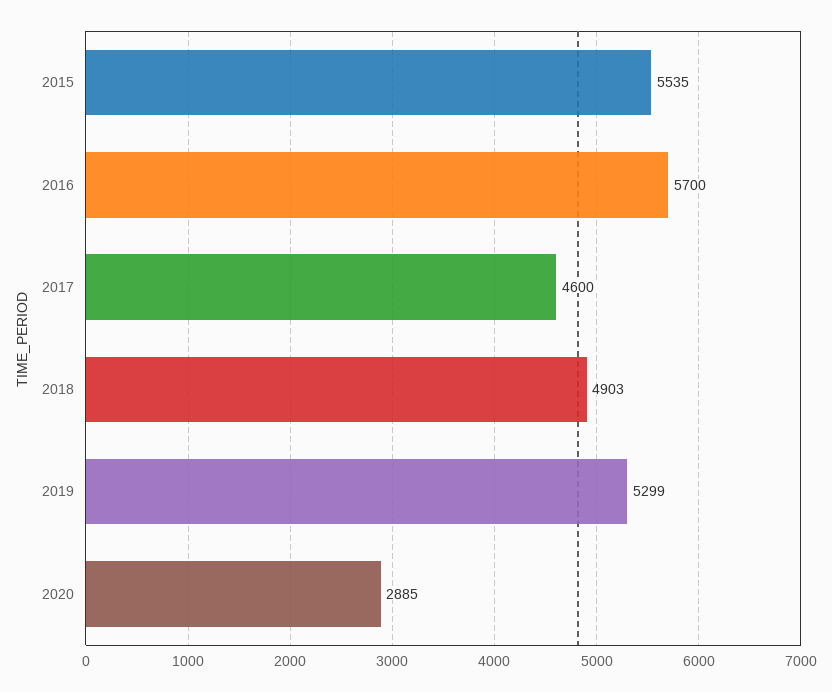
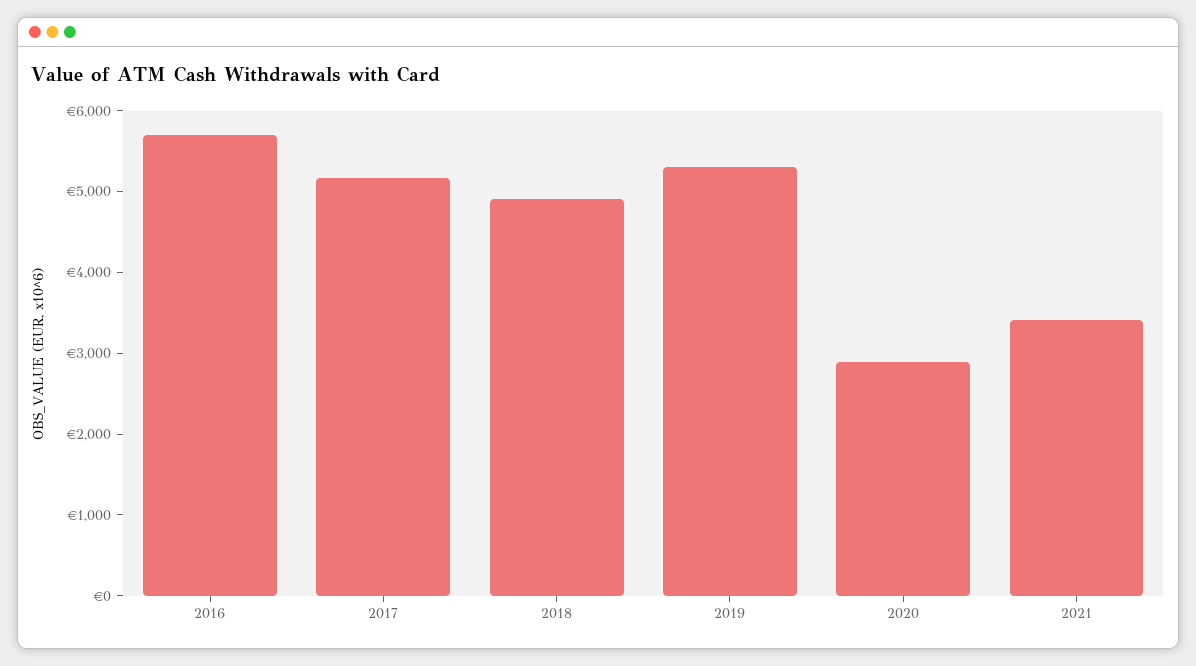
2015: 5535 -> none
2017: 4600 -> 5200
2021: none -> 3400

